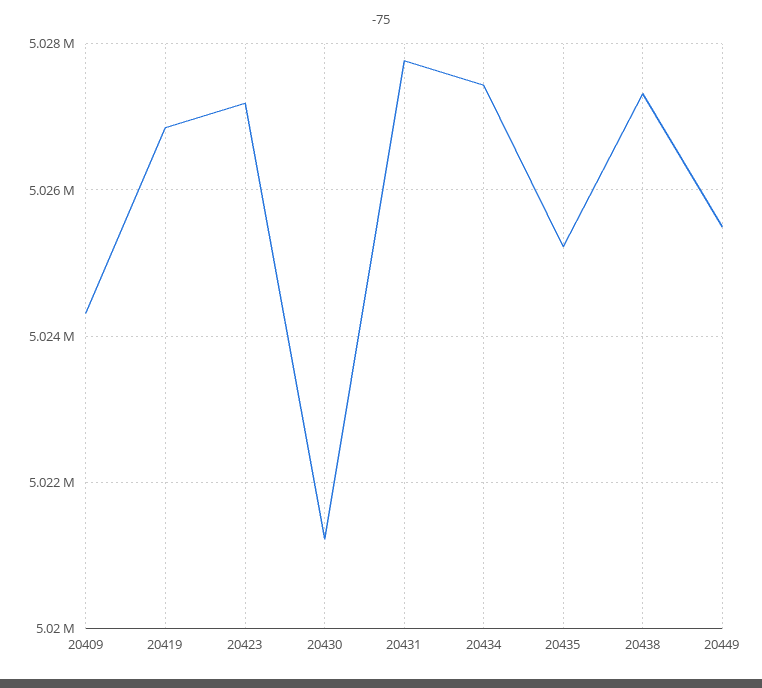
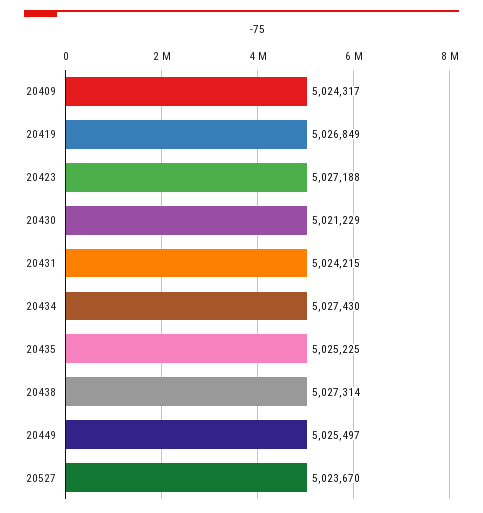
20431: 5027800 -> 5024215
20527: none -> 5023670

